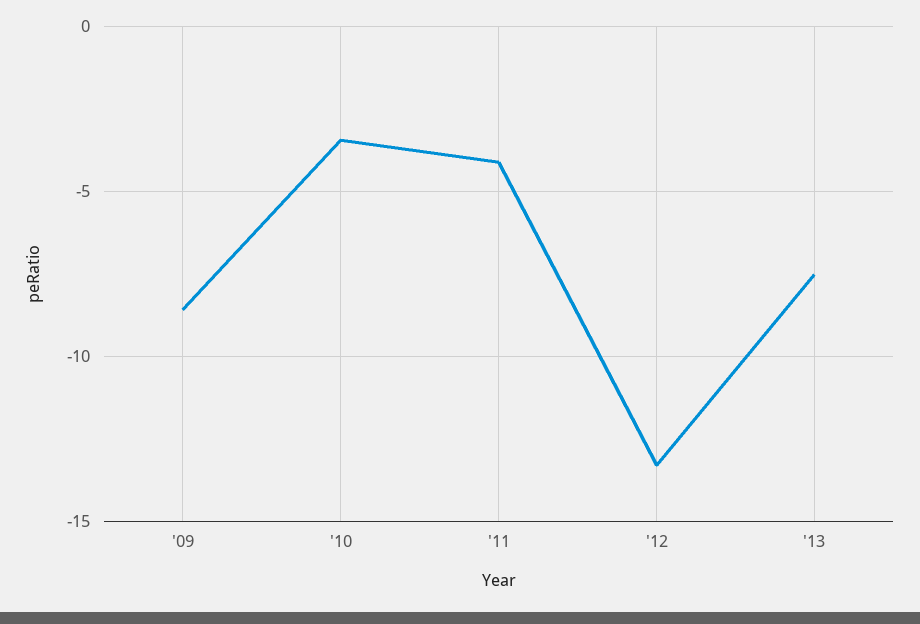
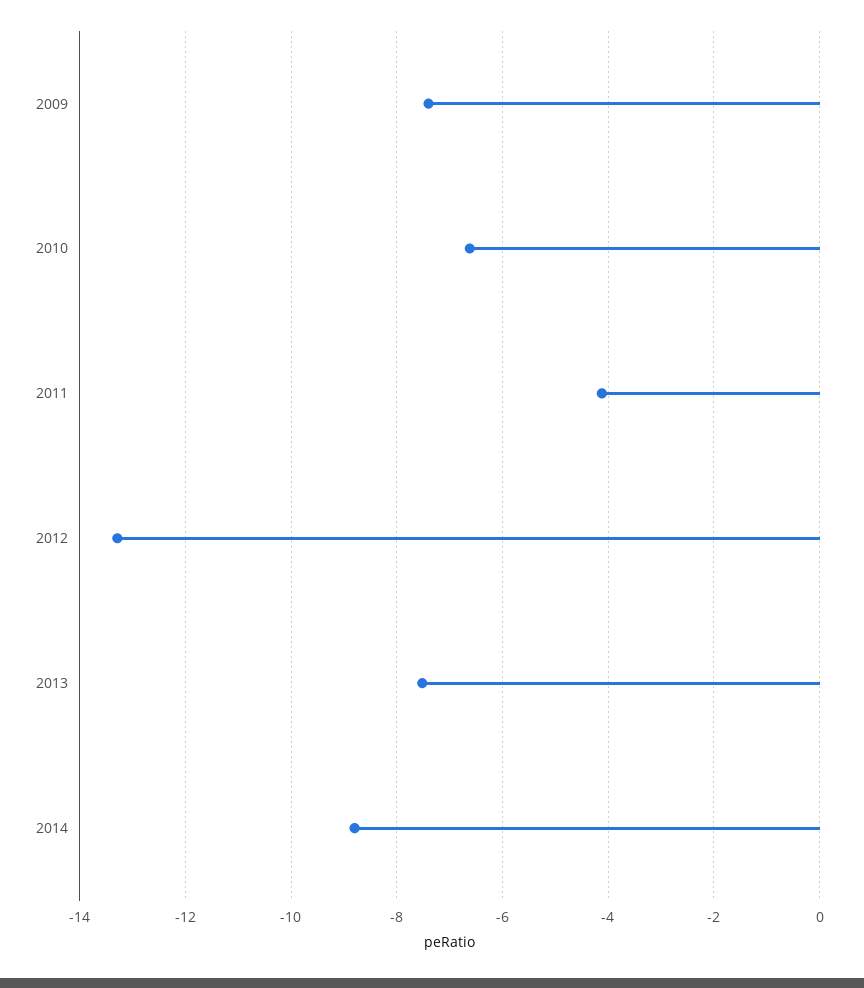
'09: -8.5 -> -7.4
'10: -3.5 -> -6.6
2014: none -> -8.8

